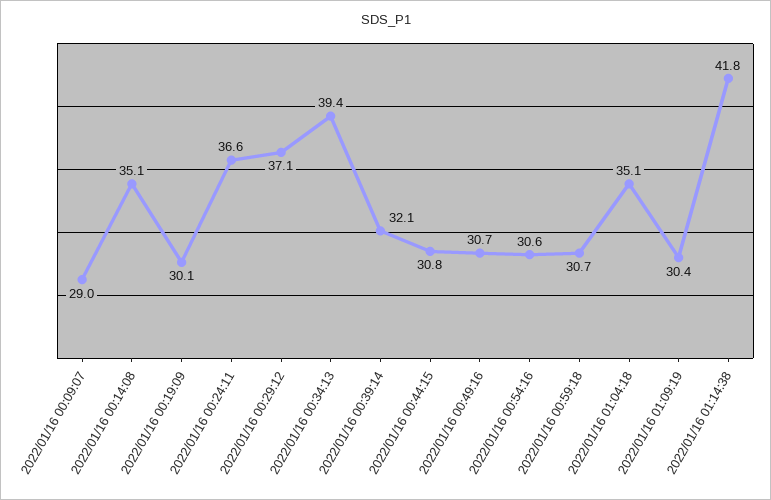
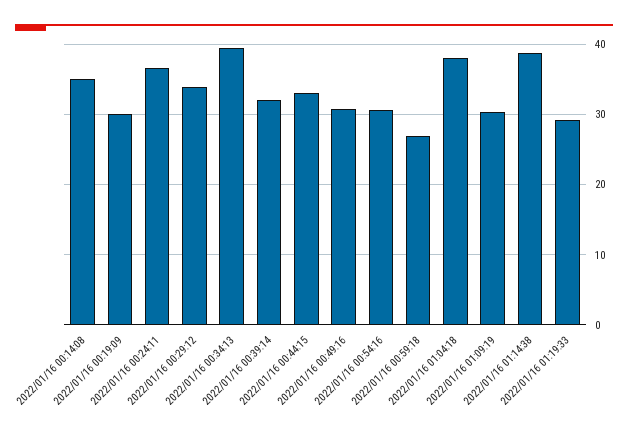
2022/01/16 00:09:07: 29 -> none
2022/01/16 00:29:12: 37.1 -> 34
2022/01/16 00:44:15: 30.8 -> 33
2022/01/16 00:59:18: 30.7 -> 27
2022/01/16 01:04:18: 35.1 -> 38
2022/01/16 01:14:38: 41.8 -> 39
2022/01/16 01:19:33: none -> 29

